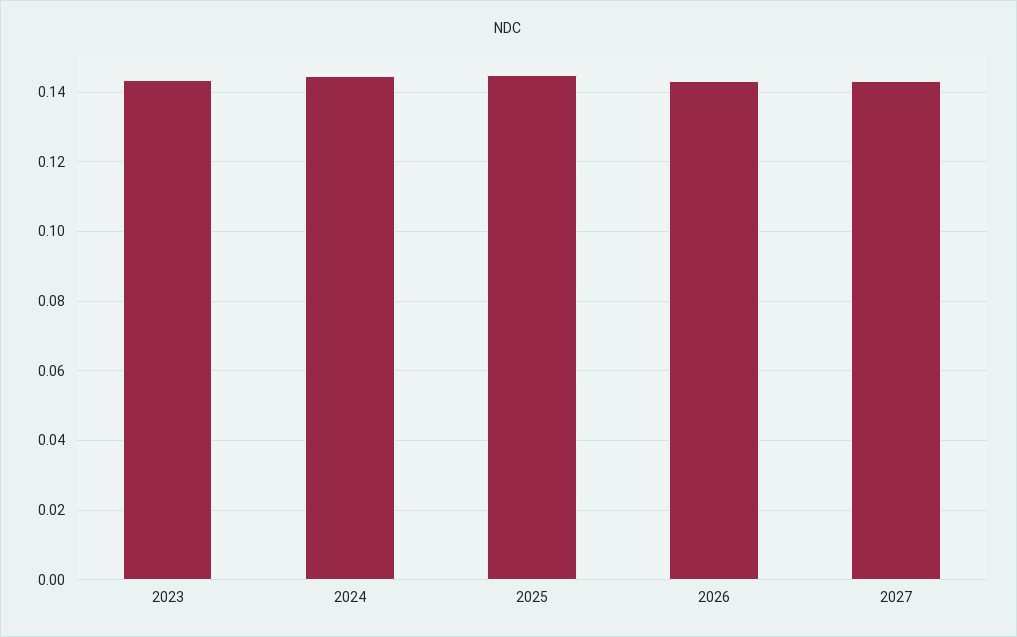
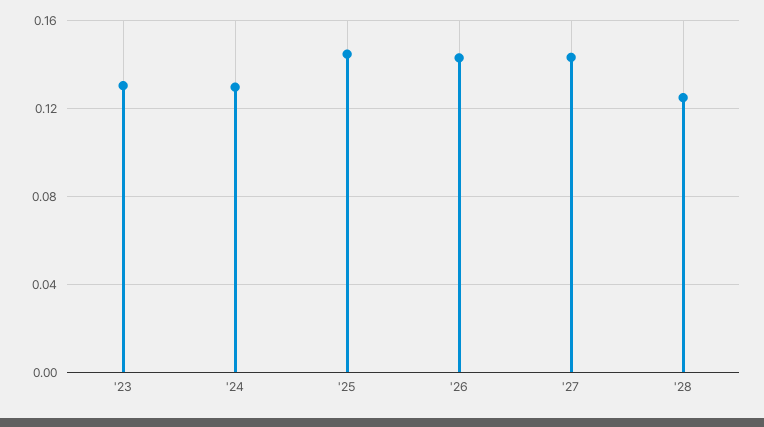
2023: 0.144 -> 0.13
2024: 0.144 -> 0.13
'28: none -> 0.125

